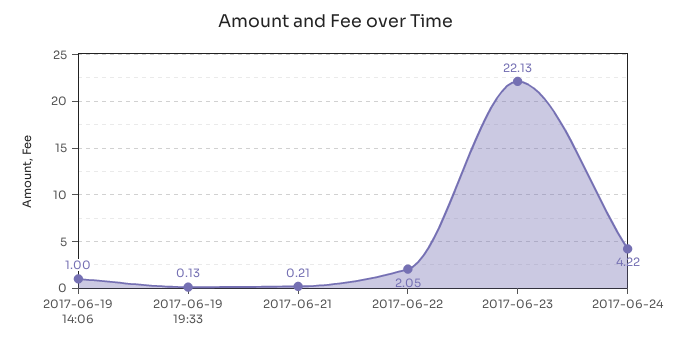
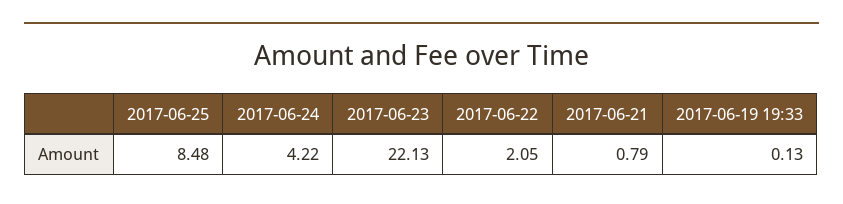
2017-06-19 14:06: 1 -> none
2017-06-21: 0.21 -> 0.79
2017-06-25: none -> 8.48

